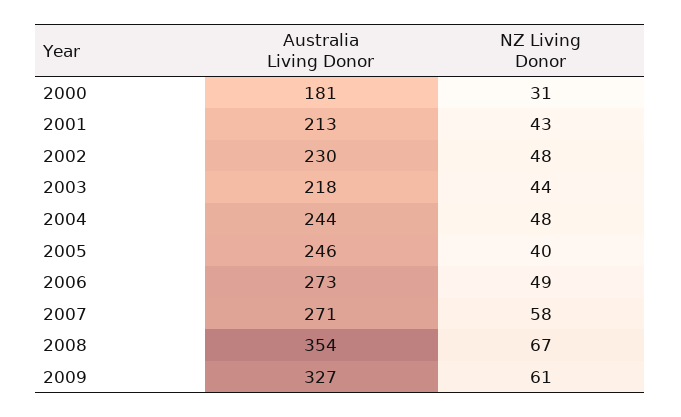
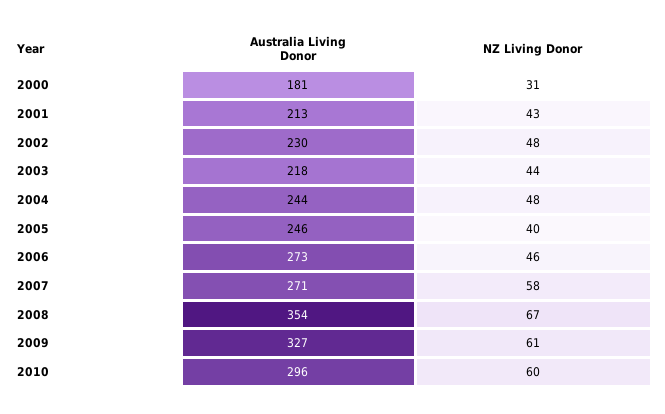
NZ Living Donor, 2006: 49 -> 46
Australia Living Donor, 2010: none -> 296
NZ Living Donor, 2010: none -> 60

